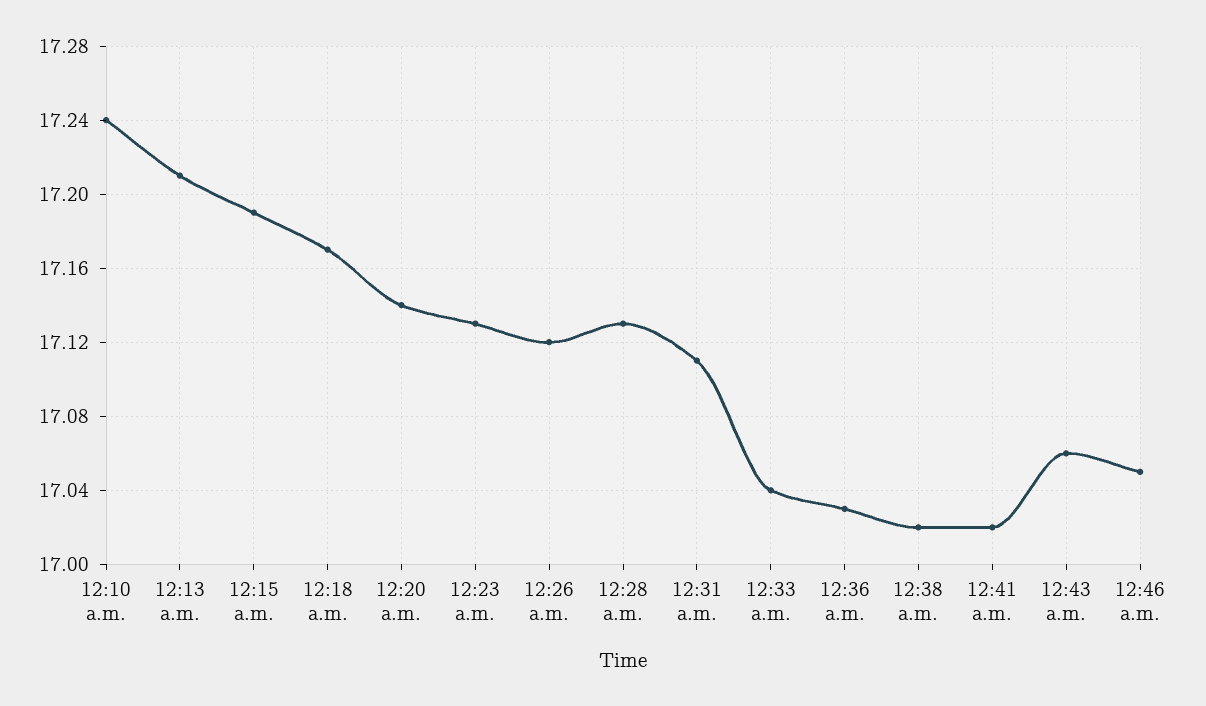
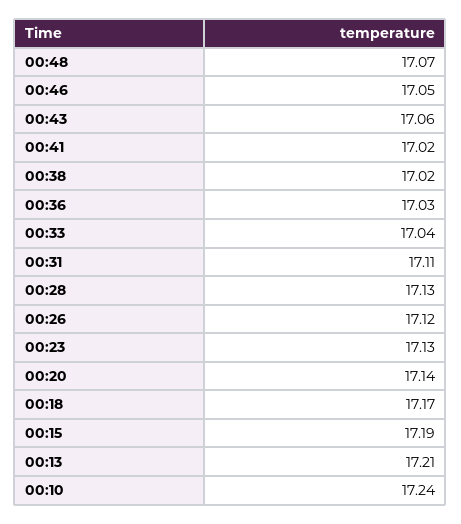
00:48: none -> 17.07

